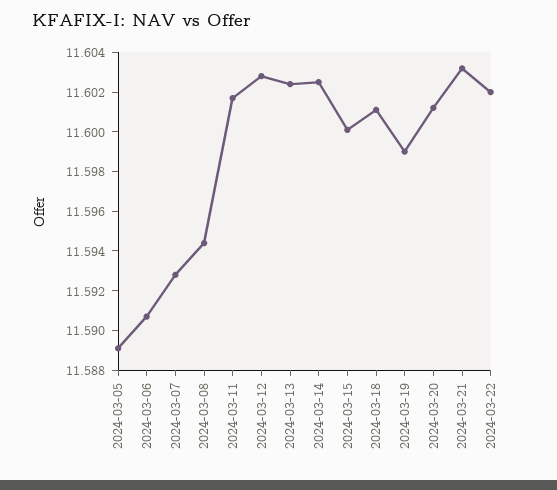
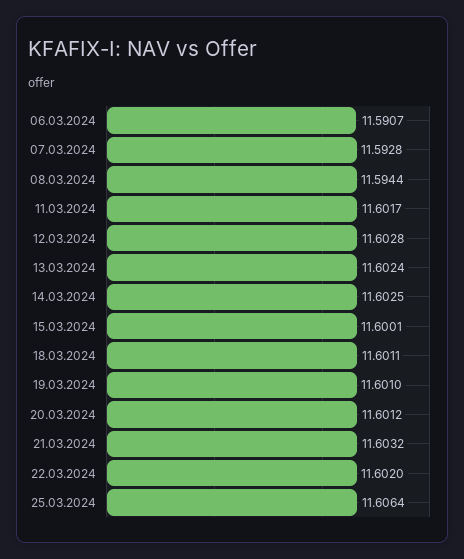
2024-03-05: 11.589 -> none
2024-03-19: 11.599 -> 11.601
25.03.2024: none -> 11.6064

